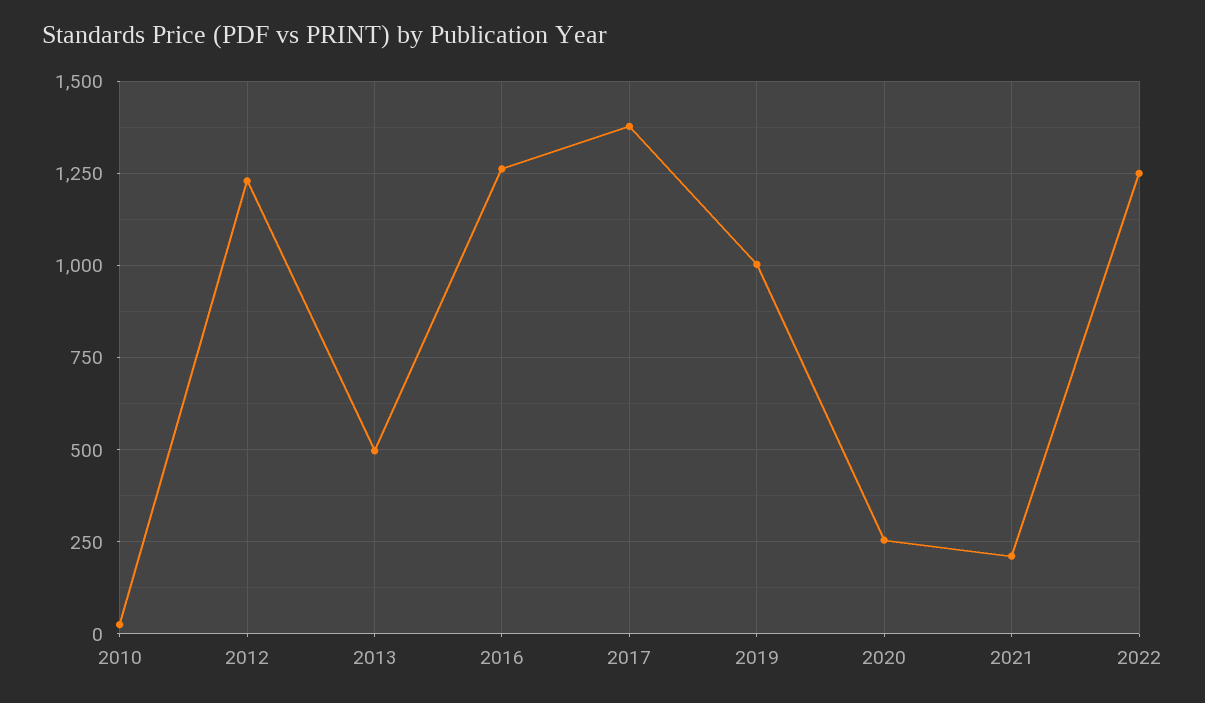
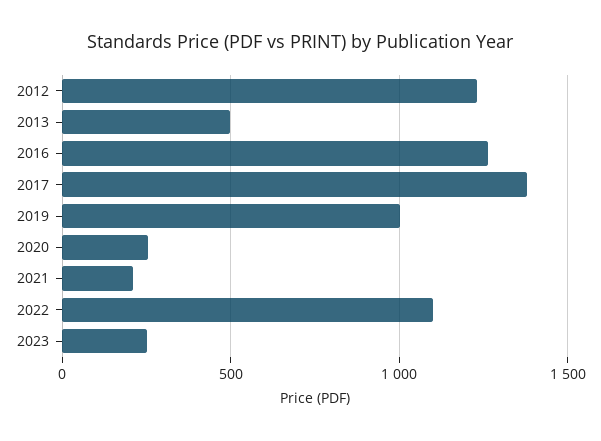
2010: 25 -> none
2022: 1250 -> 1100
2023: none -> 250

